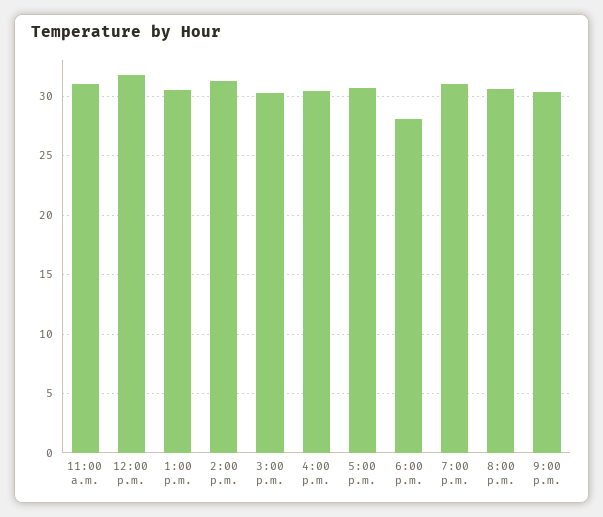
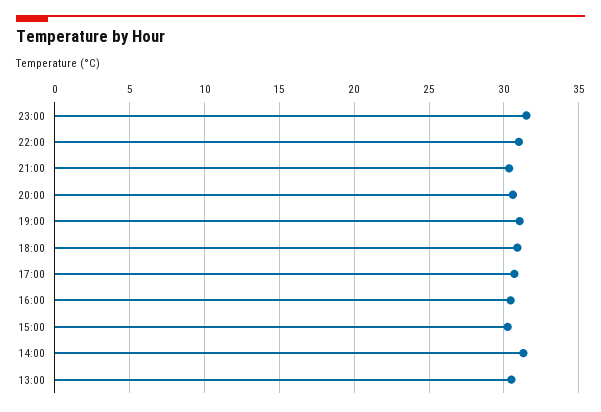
11:00 a.m.: 31 -> none
12:00 p.m.: 32 -> none
6:00 p.m.: 28 -> 31
23:00: none -> 31.5
22:00: none -> 31

